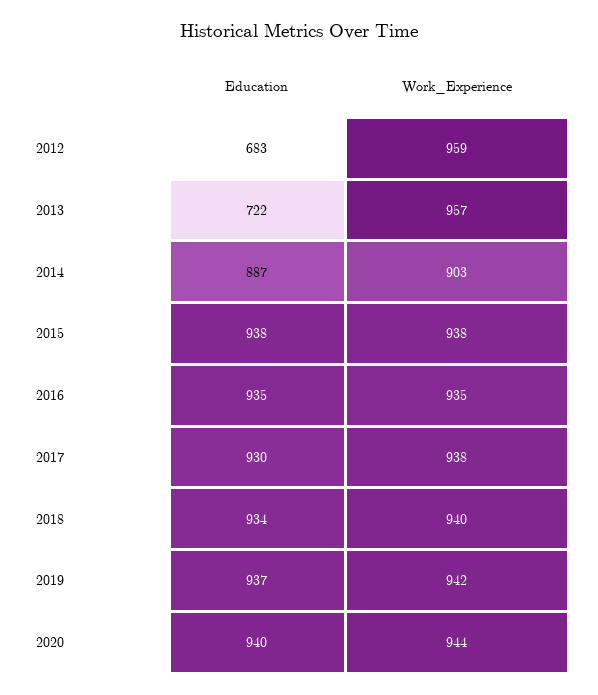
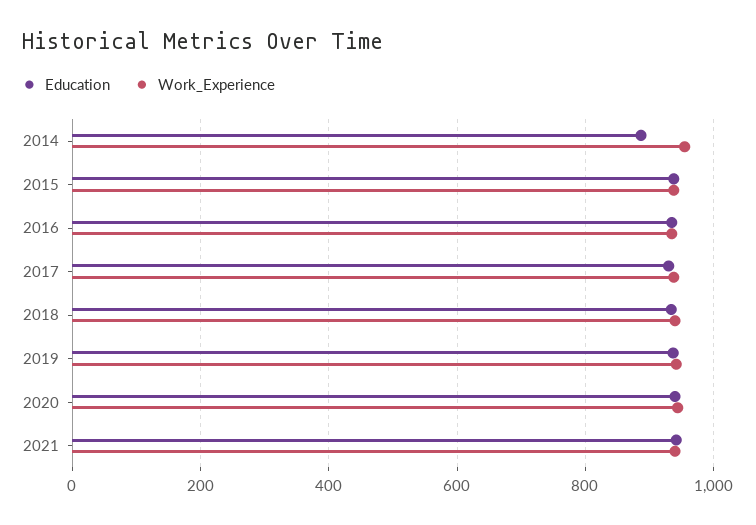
Education, 2012: 683 -> none
Work_Experience, 2012: 959 -> none
Education, 2013: 722 -> none
Work_Experience, 2013: 957 -> none
Work_Experience, 2014: 903 -> 960
Education, 2021: none -> 940
Work_Experience, 2021: none -> 940

